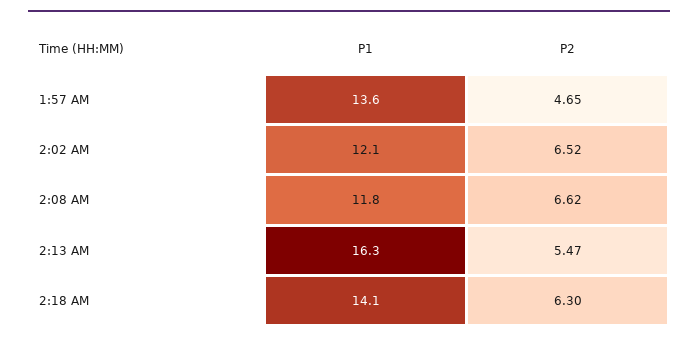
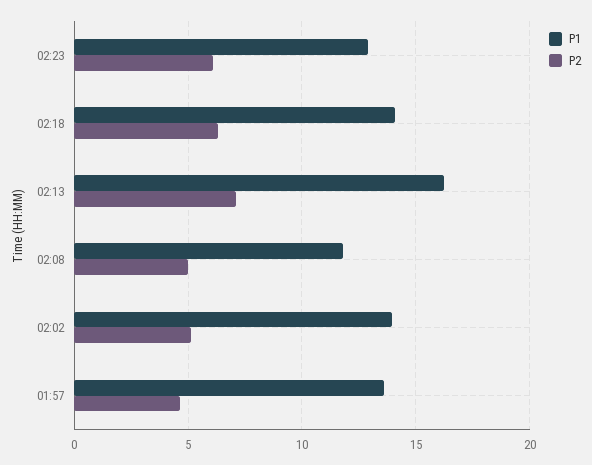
P1, 2:02 AM: 12.1 -> 14
P2, 2:02 AM: 6.52 -> 5
P2, 2:08 AM: 6.62 -> 5
P2, 2:13 AM: 5.47 -> 7
P1, 02:23: none -> 13
P2, 02:23: none -> 6

